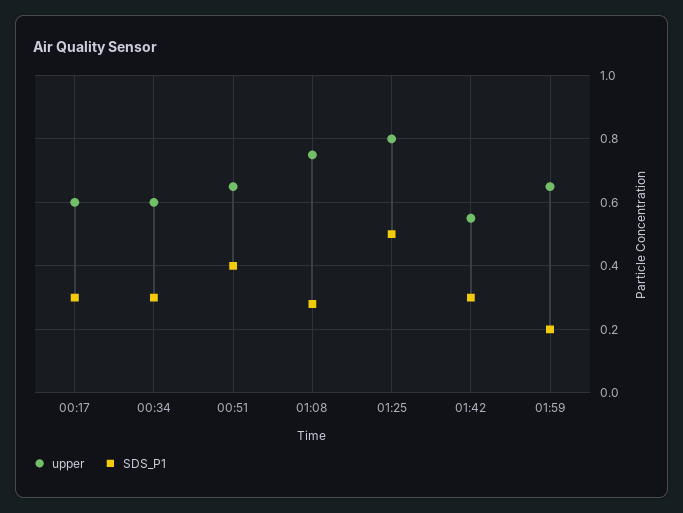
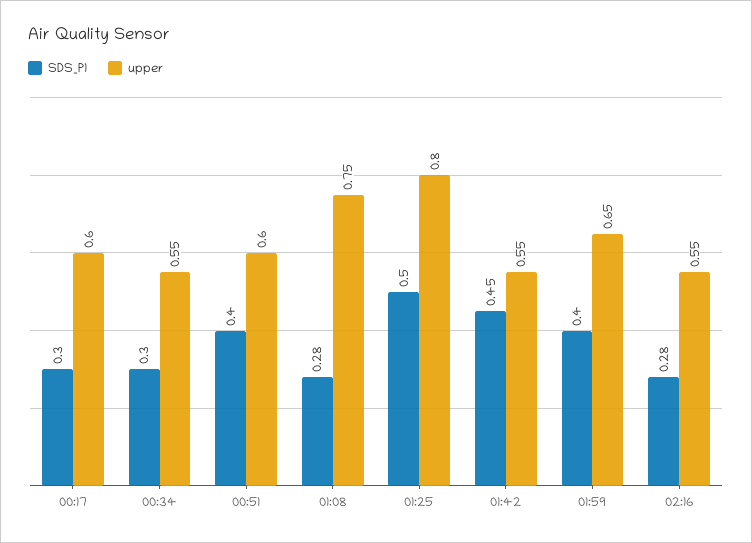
upper, 00:34: 0.6 -> 0.55
upper, 00:51: 0.65 -> 0.6
SDS_P1, 01:42: 0.3 -> 0.45
SDS_P1, 01:59: 0.2 -> 0.4
SDS_P1, 02:16: none -> 0.28
upper, 02:16: none -> 0.55

